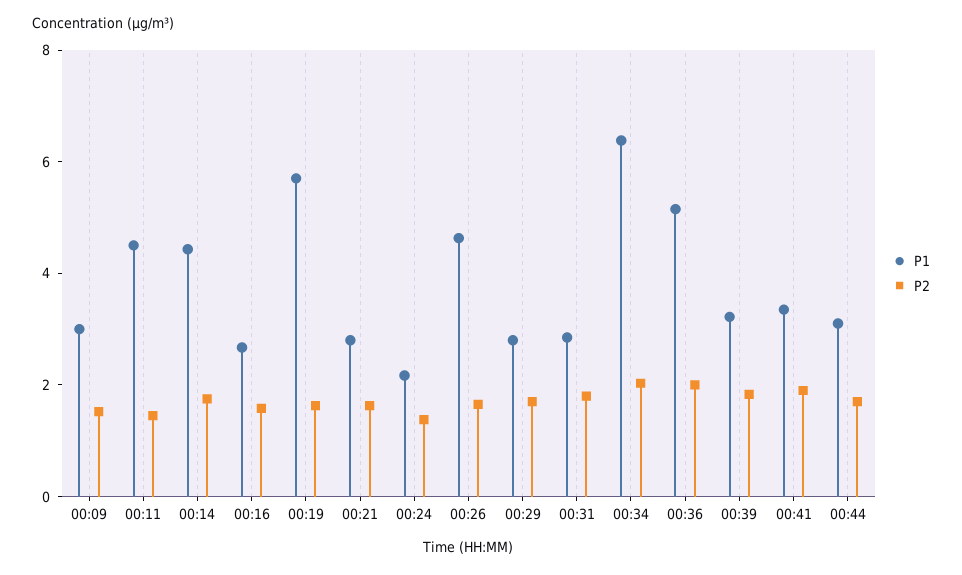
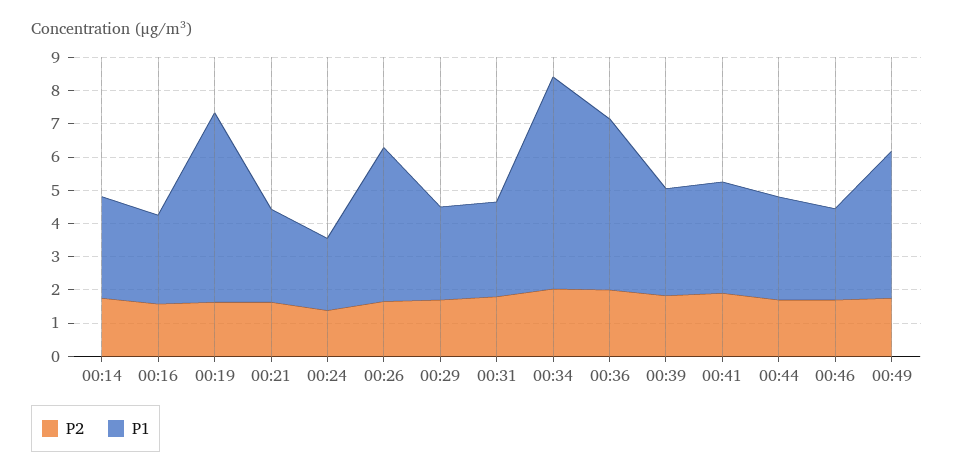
P1, 00:09: 3 -> none
P2, 00:09: 1.5 -> none
P1, 00:11: 4.5 -> none
P2, 00:11: 1.5 -> none
P1, 00:14: 4.5 -> 3
P2, 00:46: none -> 1.75
P1, 00:46: none -> 2.75
P2, 00:49: none -> 1.75
P1, 00:49: none -> 4.5

